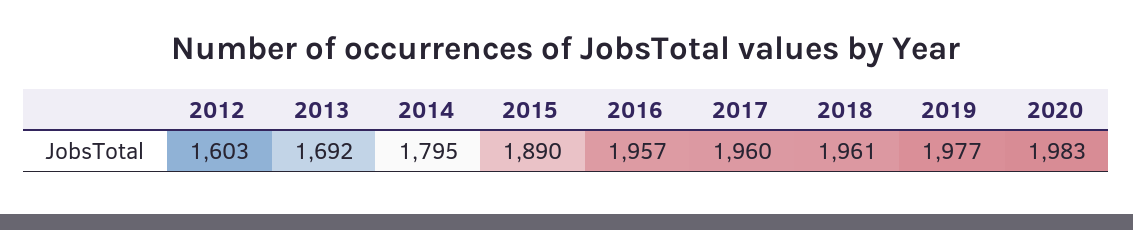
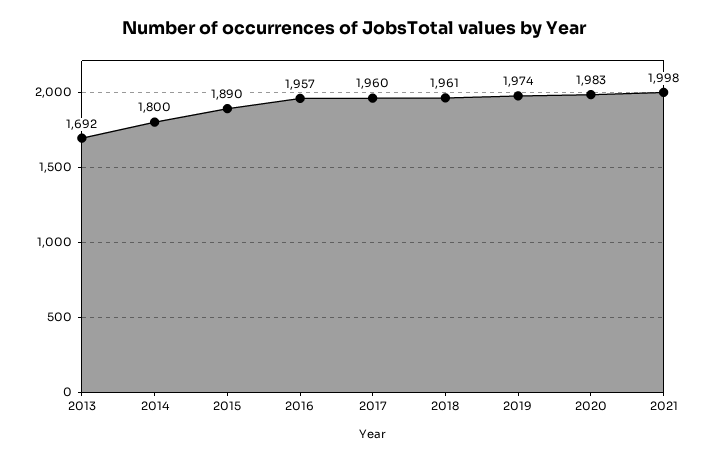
2012: 1603 -> none
2014: 1795 -> 1800
2019: 1977 -> 1974
2021: none -> 1998

